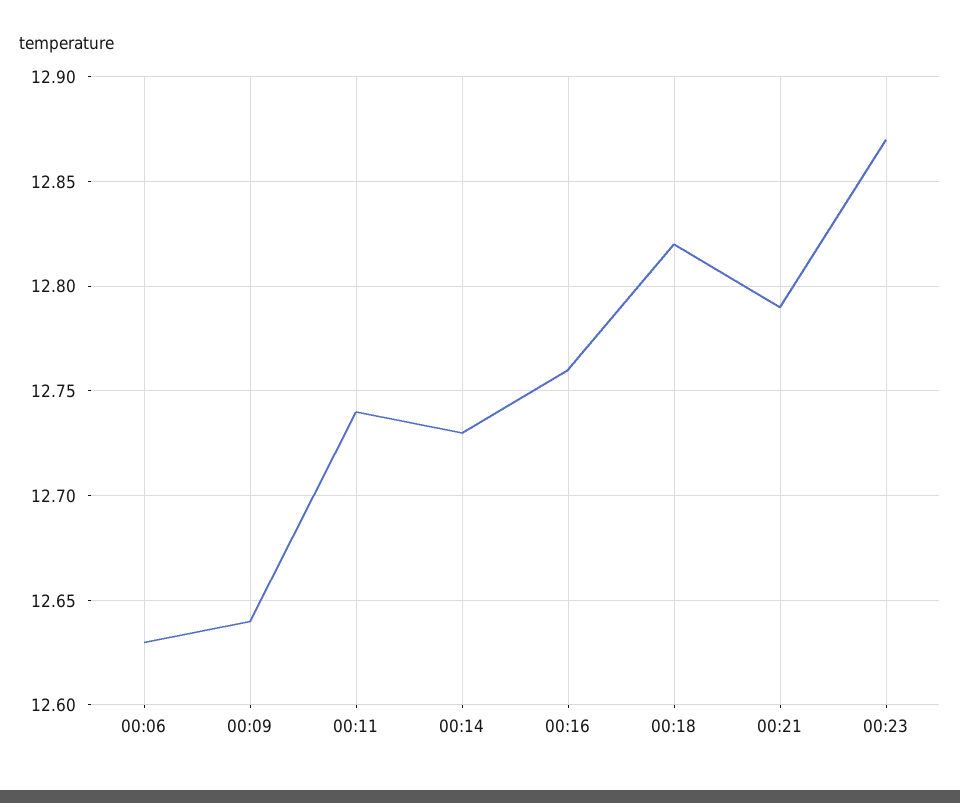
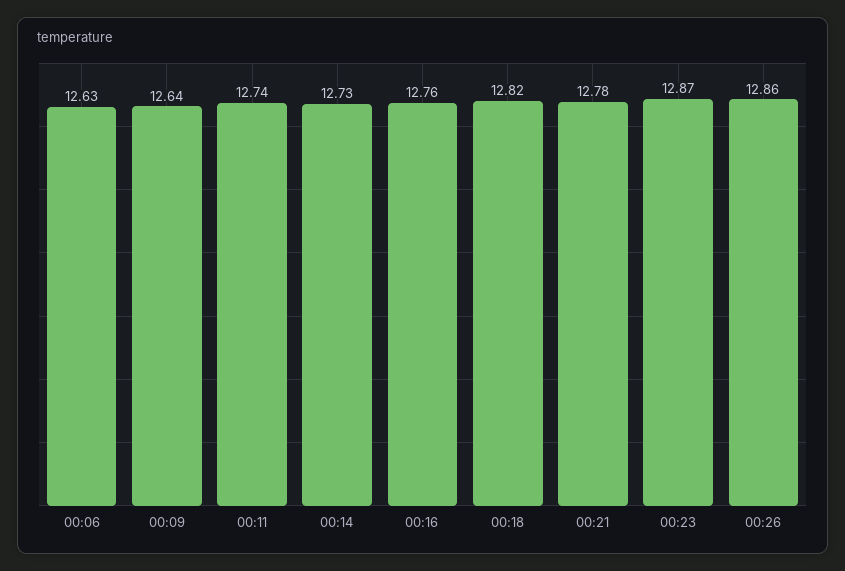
00:21: 12.79 -> 12.78
00:26: none -> 12.86

